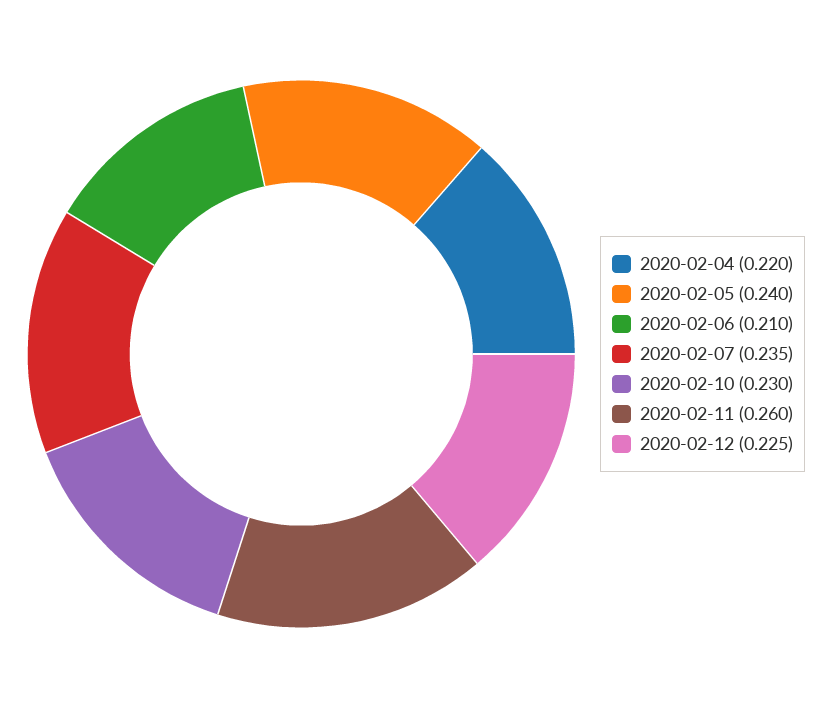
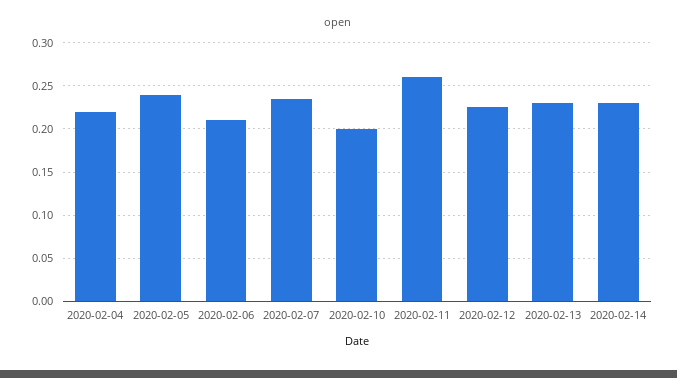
2020-02-10: 0.23 -> 0.2
2020-02-13: none -> 0.23
2020-02-14: none -> 0.23

